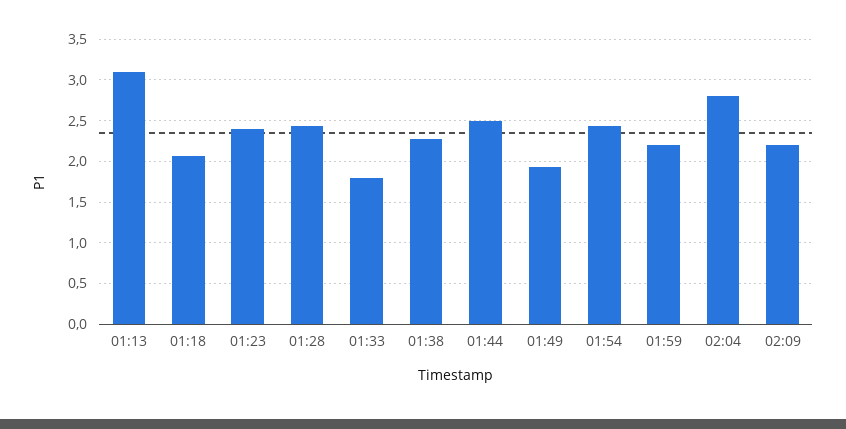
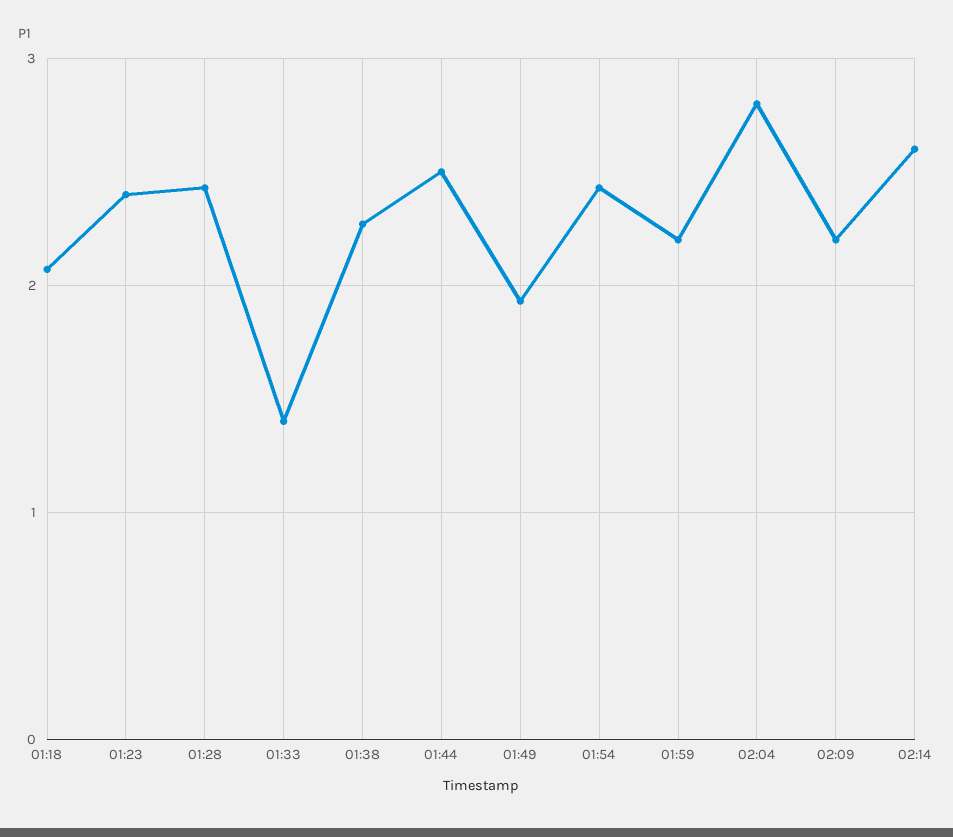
01:13: 3.1 -> none
01:33: 1.8 -> 1.4
02:14: none -> 2.6

